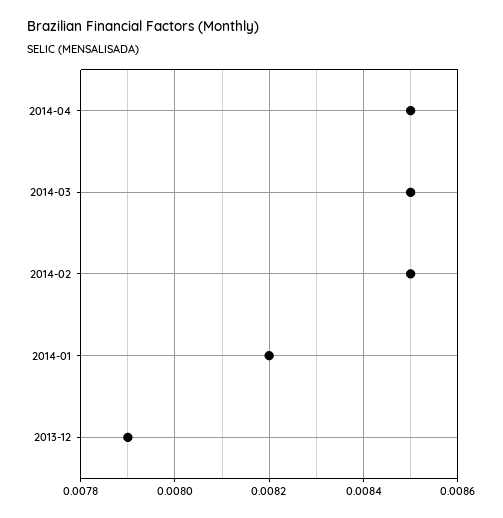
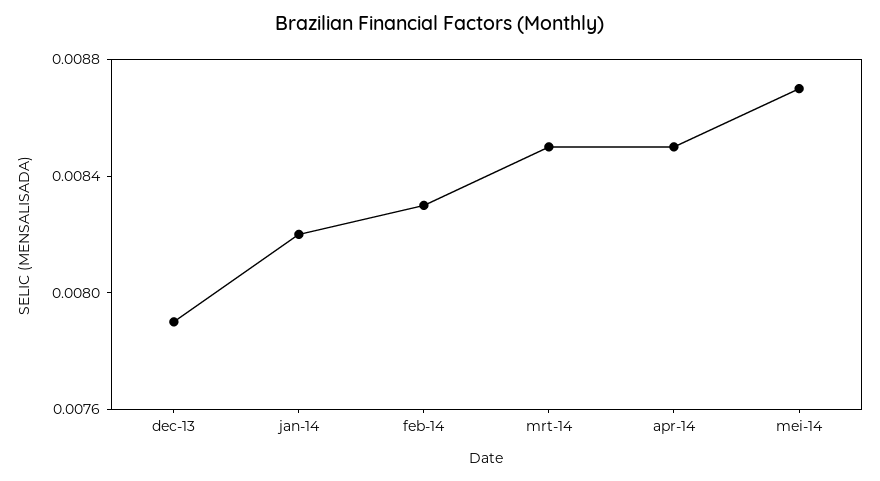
2014-02: 0.0085 -> 0.0083
mei-14: none -> 0.0087

